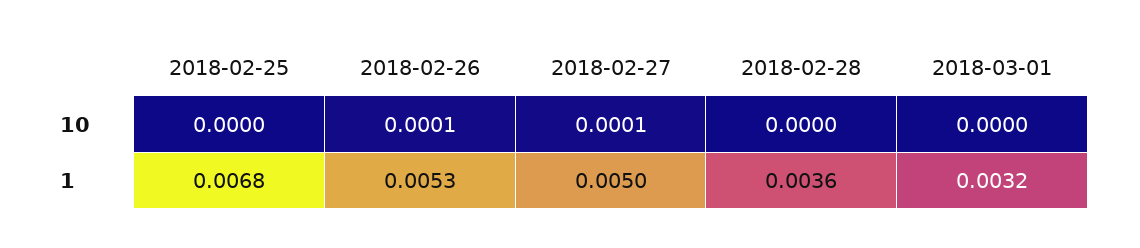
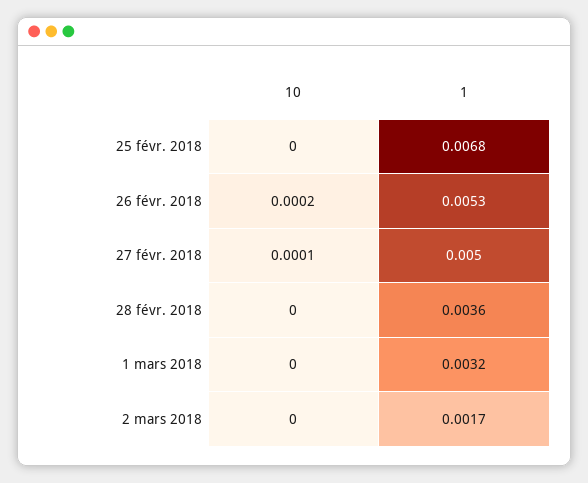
2018-02-26, 10: 0.0001 -> 0.0002
2 mars 2018, 10: none -> 0
2 mars 2018, 1: none -> 0.0017

